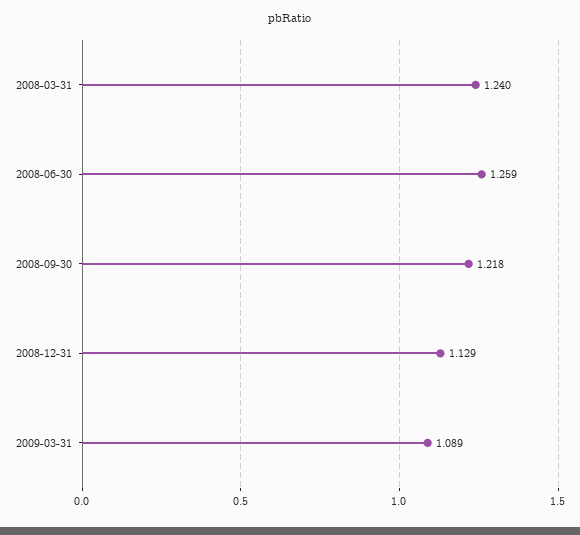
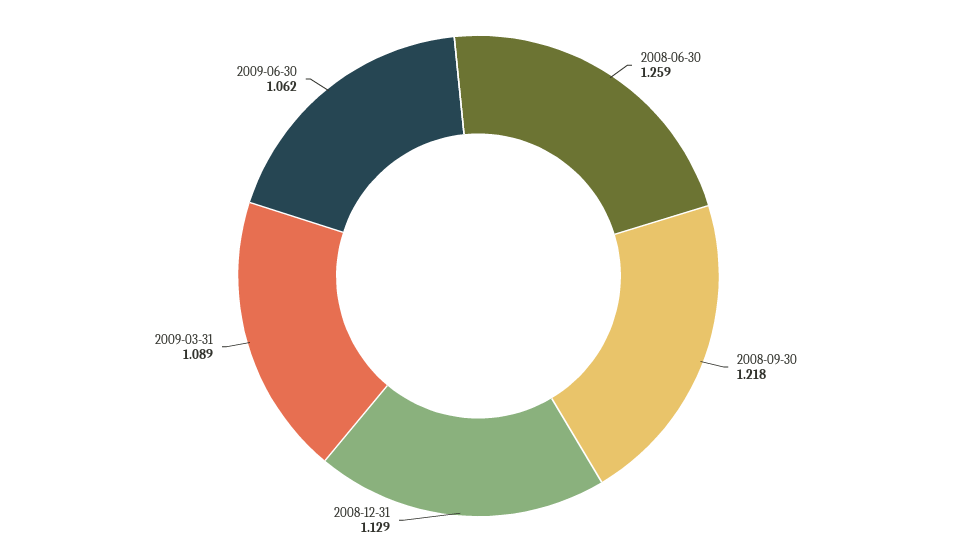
2008-03-31: 1.24 -> none
2009-06-30: none -> 1.062

